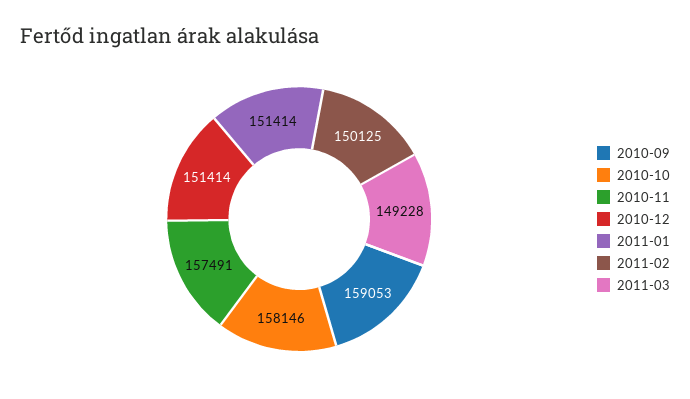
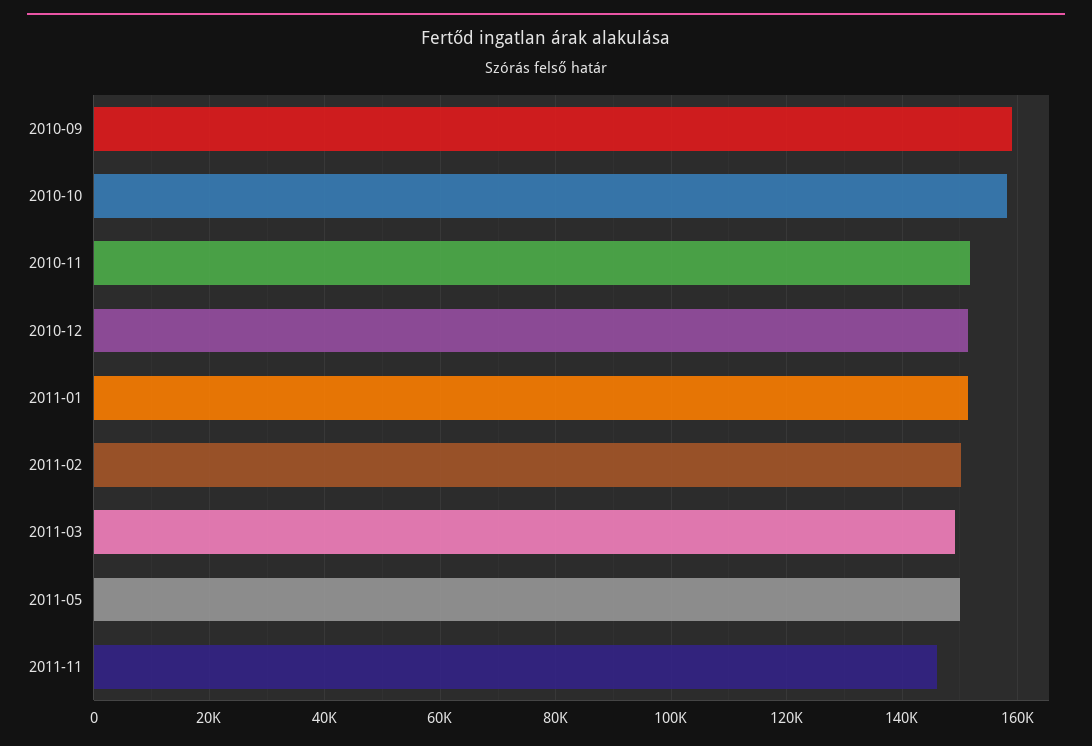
2010-11: 157491 -> 152000
2011-05: none -> 150000
2011-11: none -> 146000

